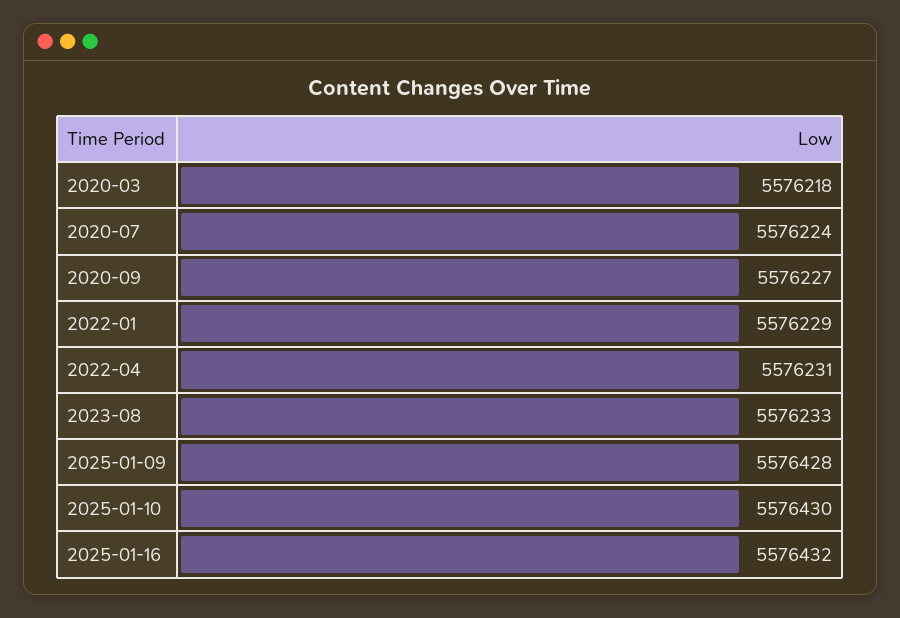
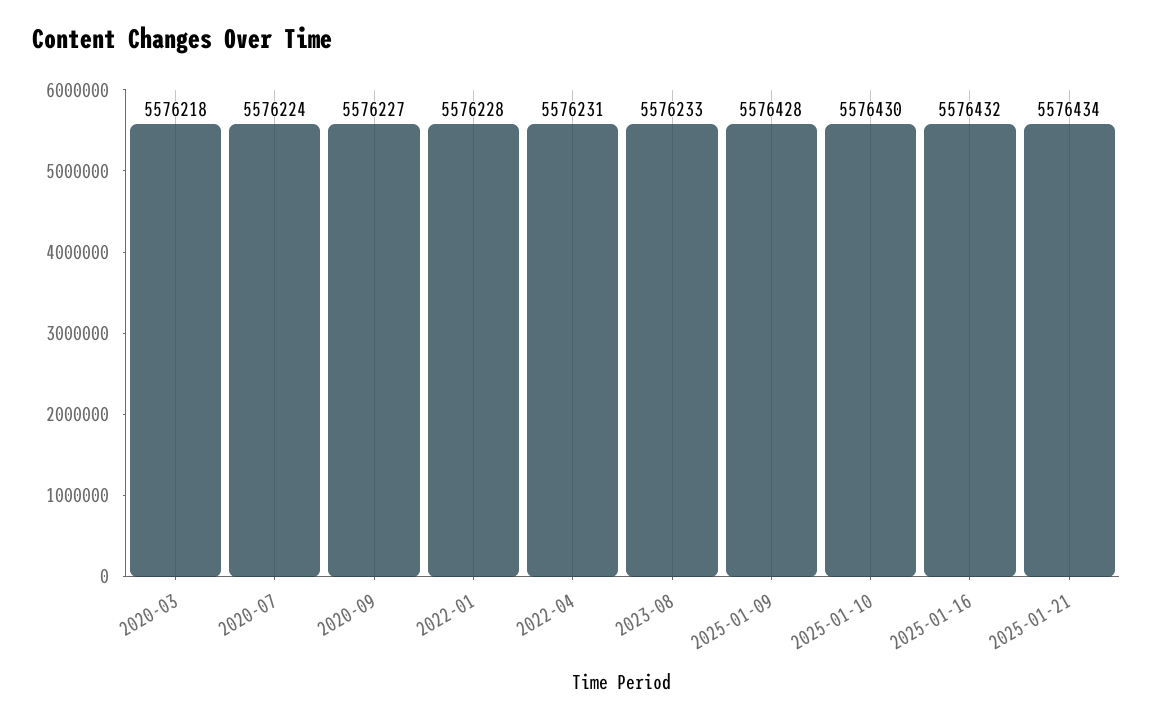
2022-01: 5576229 -> 5576228
2025-01-21: none -> 5576434

